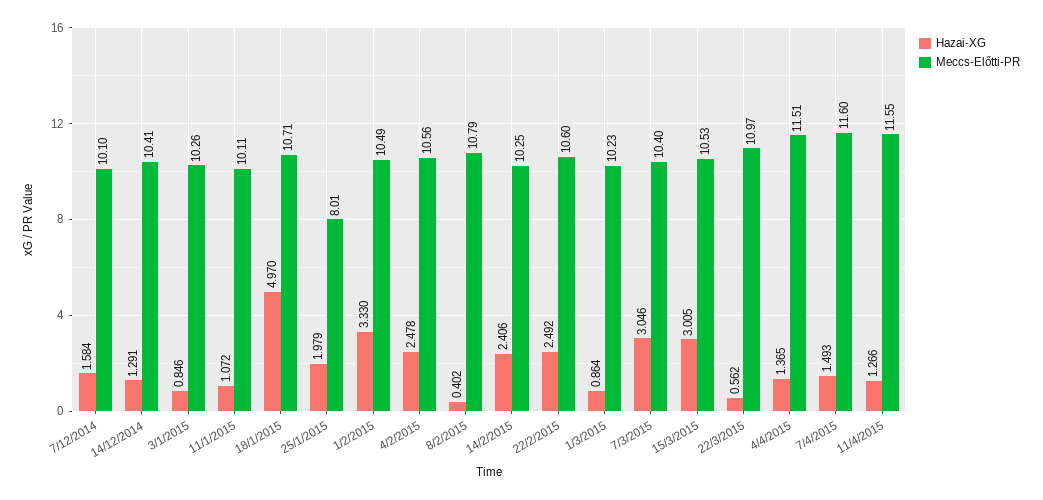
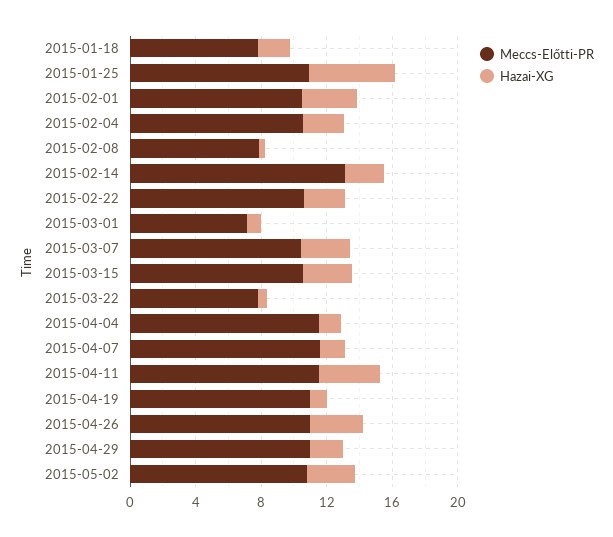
Hazai-XG, 7/12/2014: 1.584 -> none
Meccs-Előtti-PR, 7/12/2014: 10.1 -> none
Hazai-XG, 14/12/2014: 1.291 -> none
Meccs-Előtti-PR, 14/12/2014: 10.41 -> none
Hazai-XG, 3/1/2015: 0.846 -> none
Meccs-Előtti-PR, 3/1/2015: 10.26 -> none
Hazai-XG, 11/1/2015: 1.072 -> none
Meccs-Előtti-PR, 11/1/2015: 10.11 -> none
Hazai-XG, 18/1/2015: 4.97 -> 2
Meccs-Előtti-PR, 18/1/2015: 10.71 -> 8
Hazai-XG, 25/1/2015: 1.979 -> 5
Meccs-Előtti-PR, 25/1/2015: 8.01 -> 11
Meccs-Előtti-PR, 8/2/2015: 10.79 -> 8
Meccs-Előtti-PR, 14/2/2015: 10.25 -> 13
Meccs-Előtti-PR, 1/3/2015: 10.23 -> 7
Meccs-Előtti-PR, 22/3/2015: 10.97 -> 8
Hazai-XG, 11/4/2015: 1.266 -> 4
Meccs-Előtti-PR, 2015-04-19: none -> 11
Hazai-XG, 2015-04-19: none -> 1
Meccs-Előtti-PR, 2015-04-26: none -> 11
Hazai-XG, 2015-04-26: none -> 3
Meccs-Előtti-PR, 2015-04-29: none -> 11
Hazai-XG, 2015-04-29: none -> 2
Meccs-Előtti-PR, 2015-05-02: none -> 11
Hazai-XG, 2015-05-02: none -> 3

